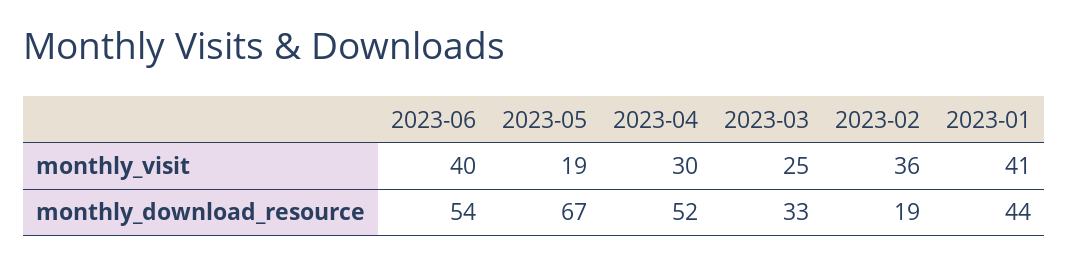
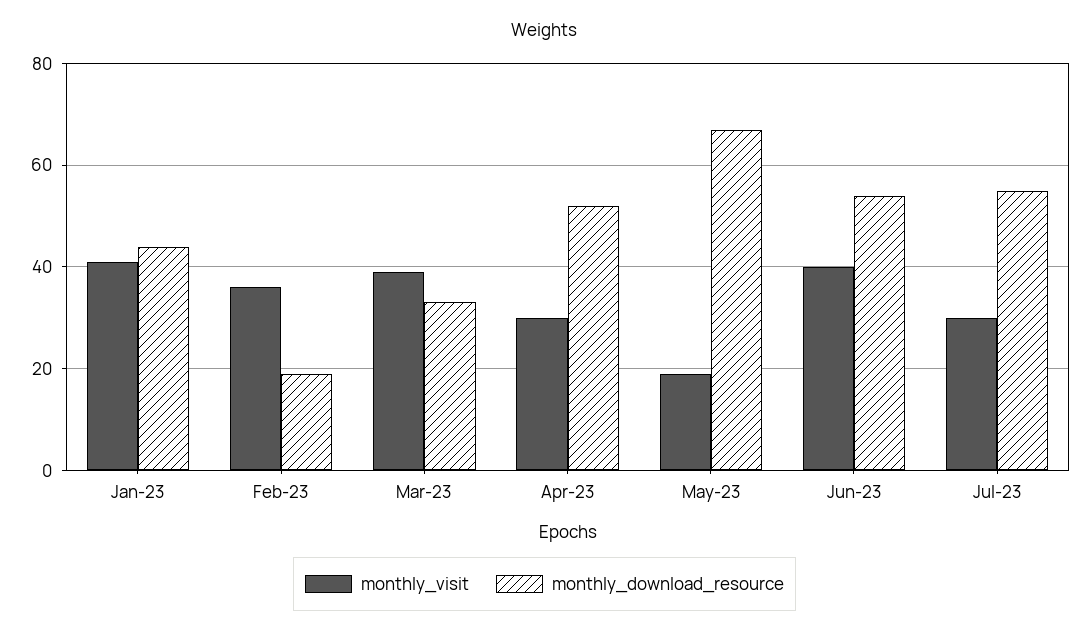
monthly_visit, 2023-03: 25 -> 40
monthly_visit, Jul-23: none -> 30
monthly_download_resource, Jul-23: none -> 55

